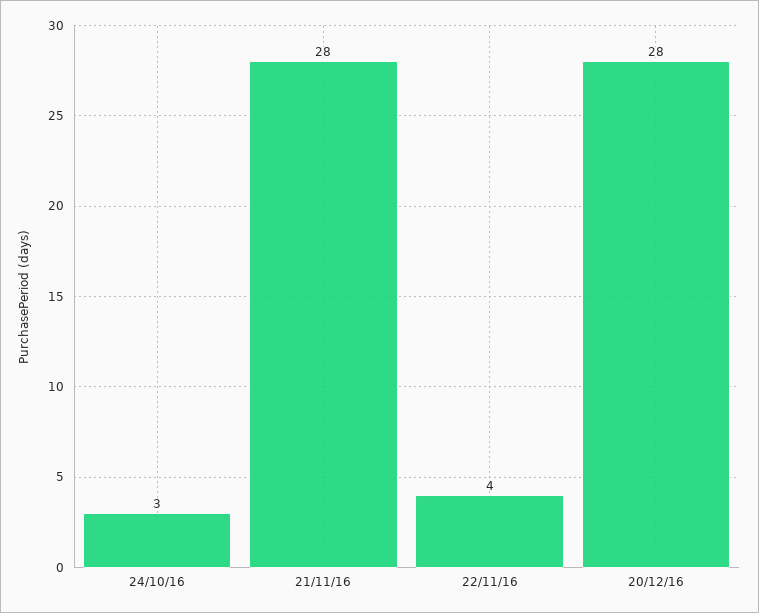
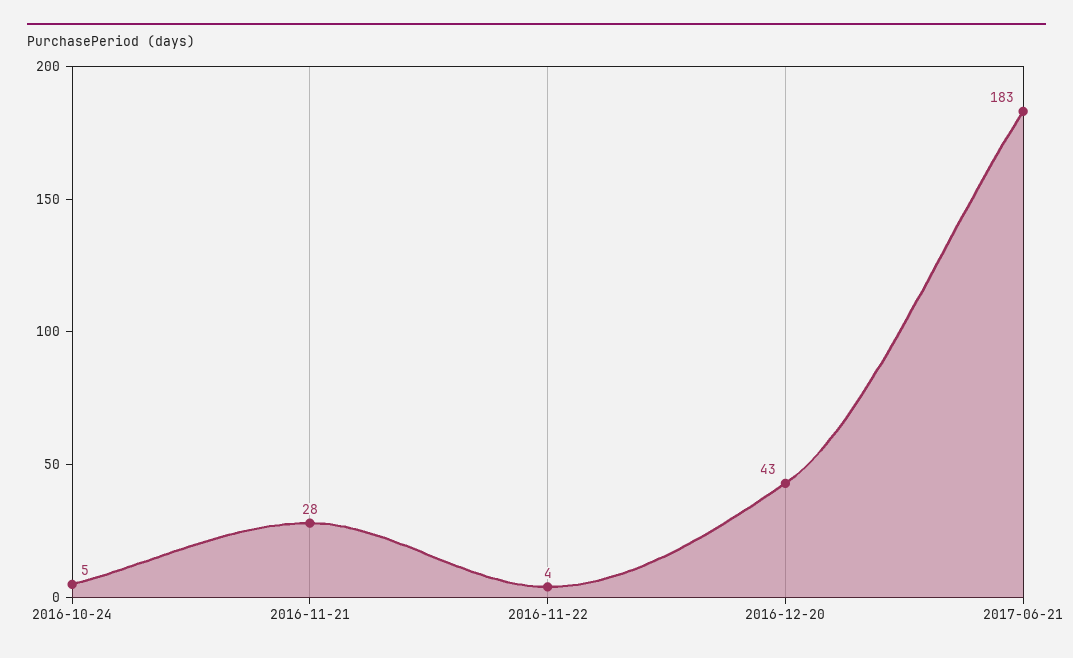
24/10/16: 3 -> 5
20/12/16: 28 -> 43
2017-06-21: none -> 183

